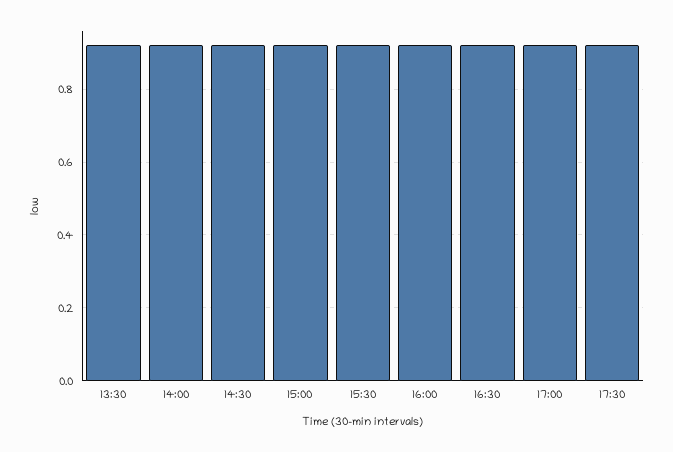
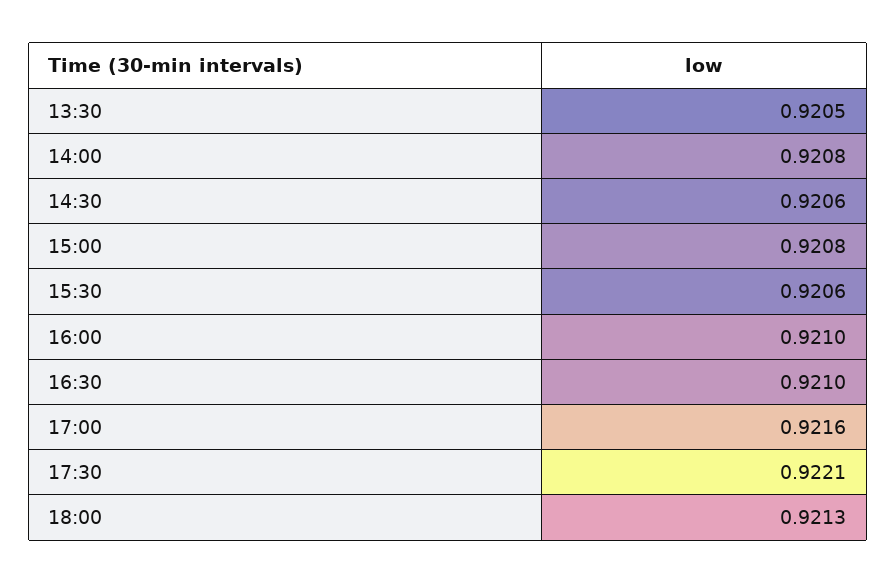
18:00: none -> 0.9213

